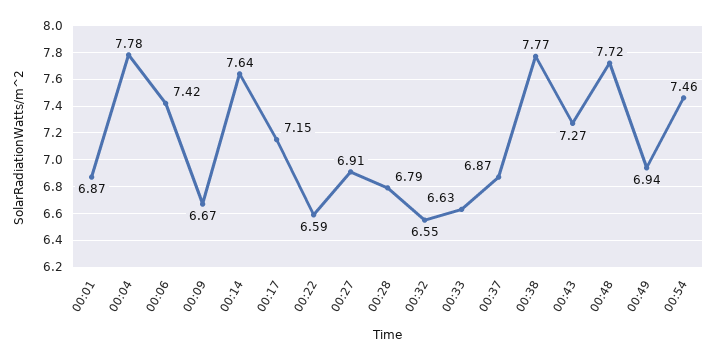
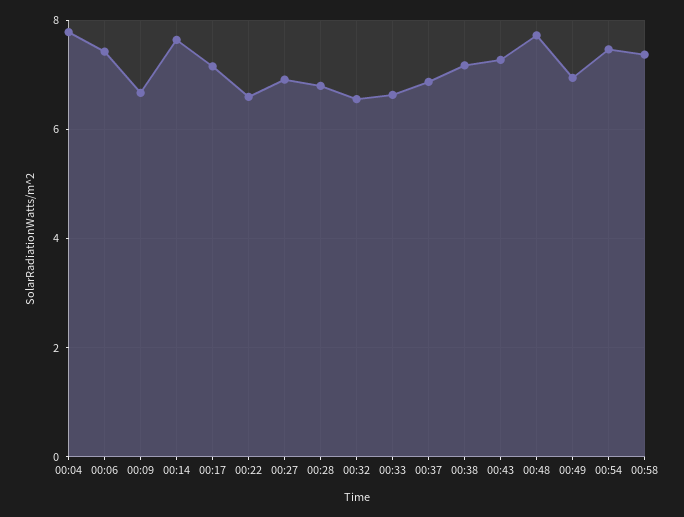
00:01: 6.87 -> none
00:38: 7.77 -> 7.2
00:58: none -> 7.4

